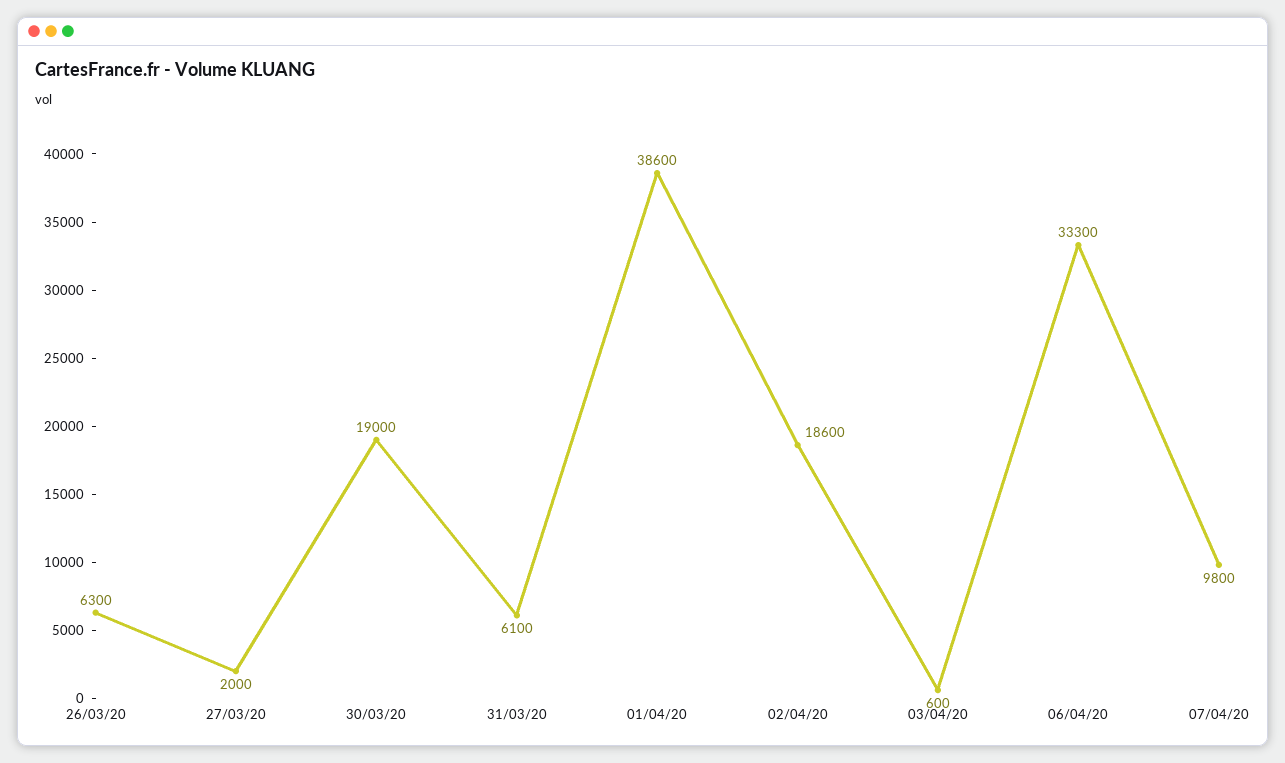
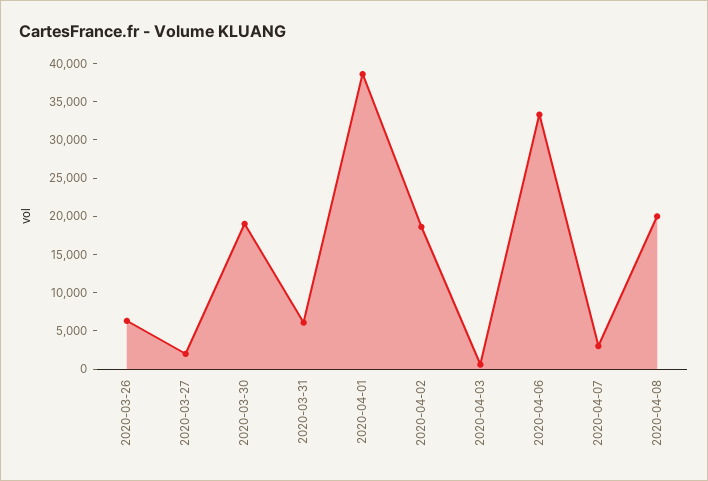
07/04/20: 9800 -> 2500
2020-04-08: none -> 20000

